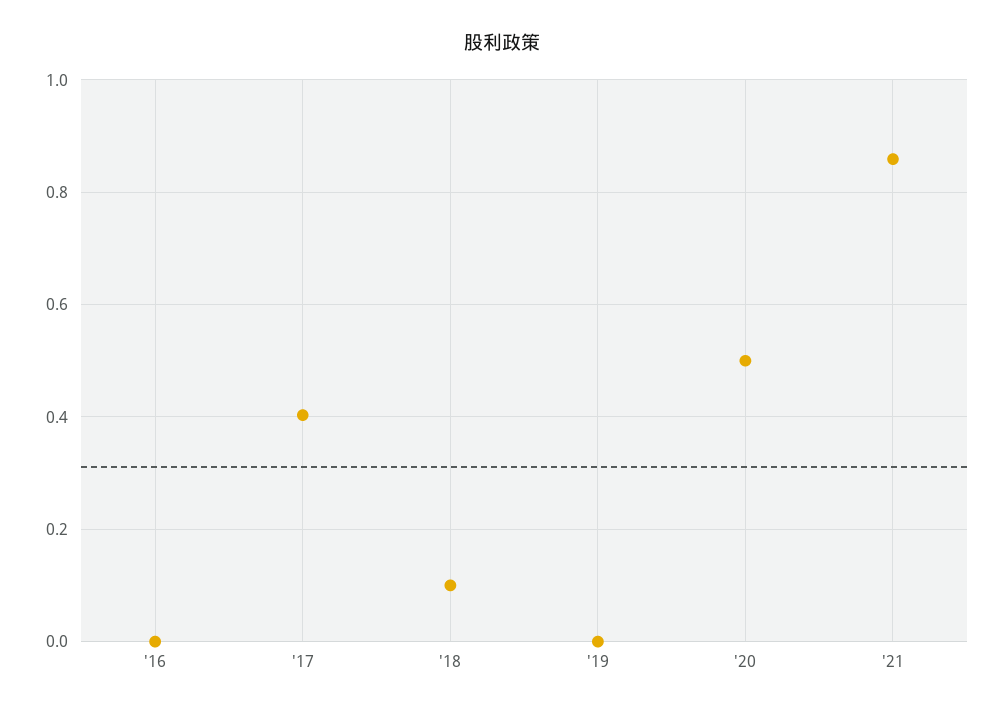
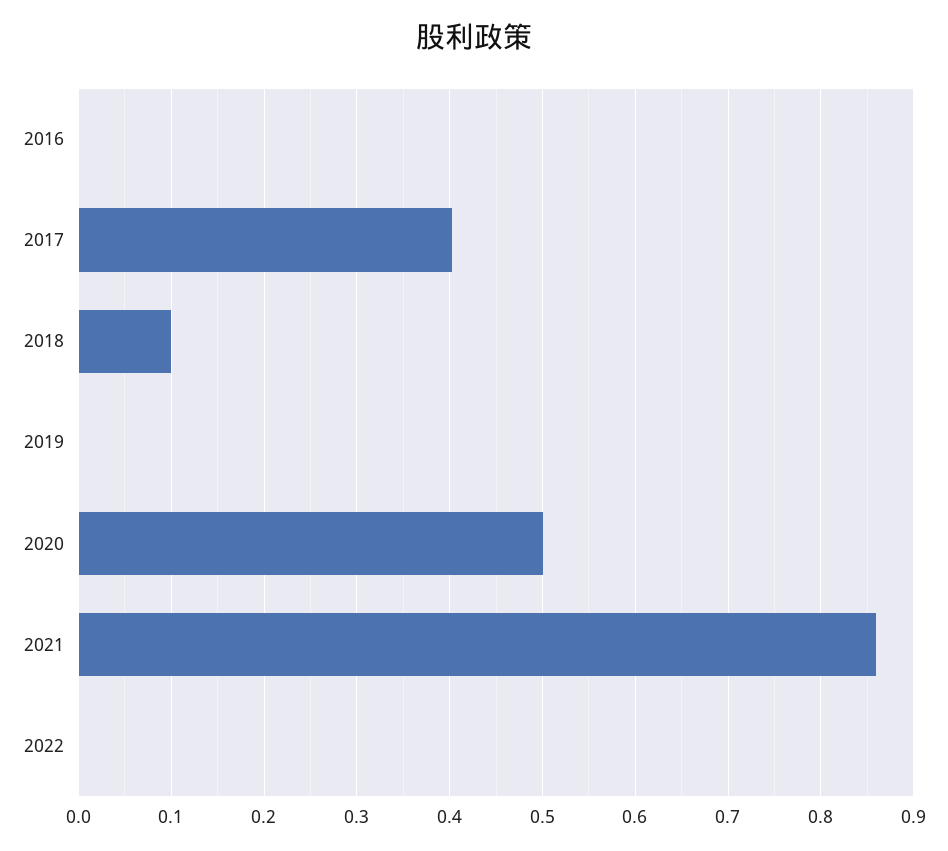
2022: none -> 0

